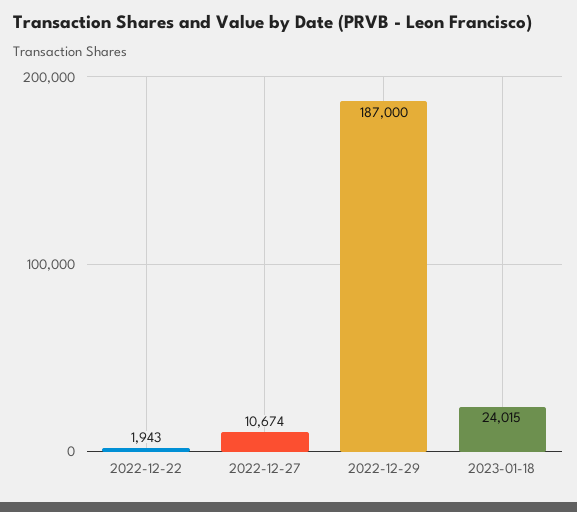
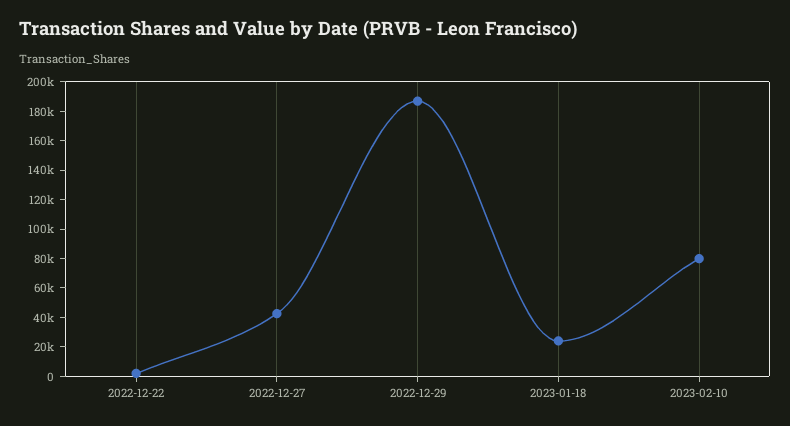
2022-12-27: 10674 -> 40000
2023-02-10: none -> 80000

